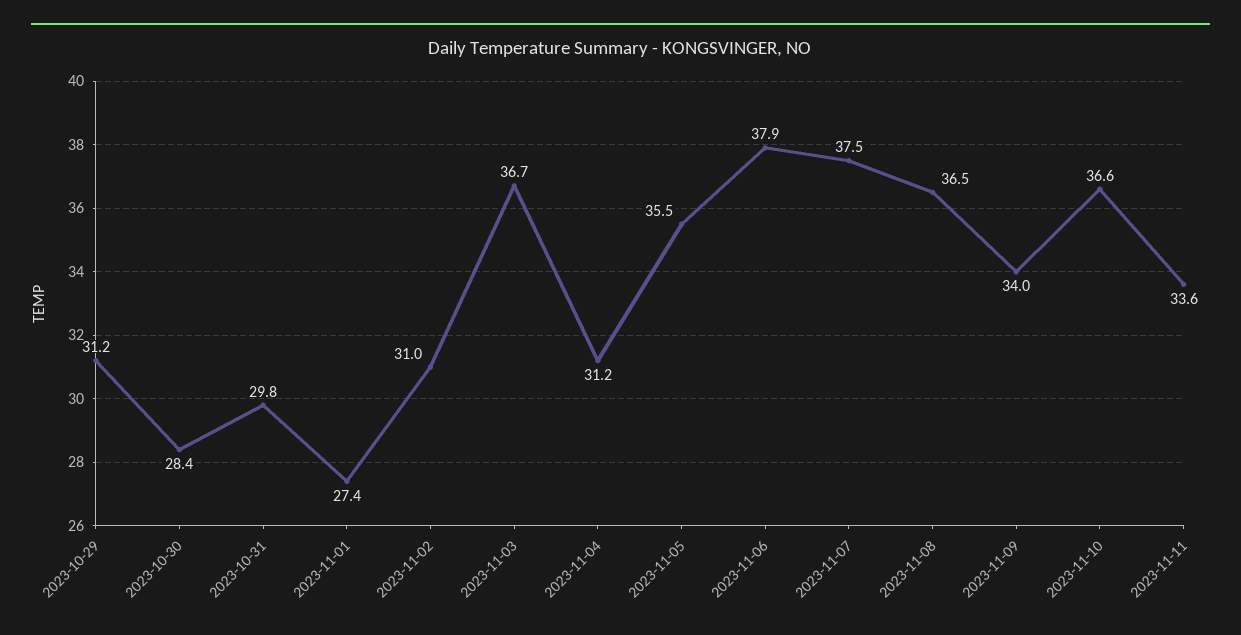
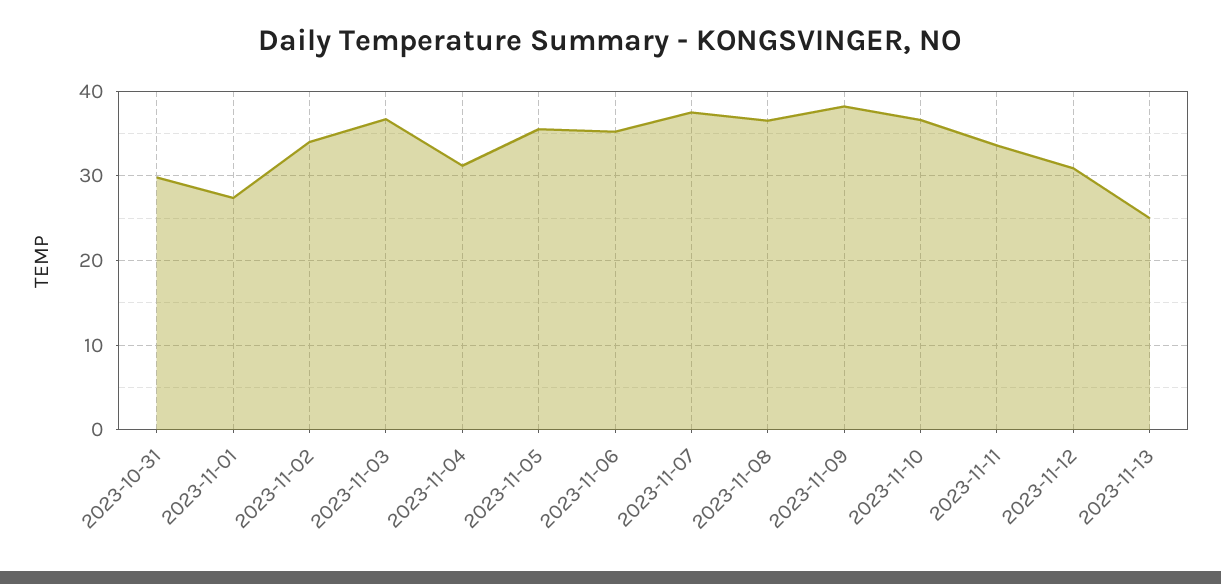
2023-10-29: 31.2 -> none
2023-10-30: 28.4 -> none
2023-11-02: 31 -> 34
2023-11-06: 37.9 -> 35
2023-11-09: 34 -> 38
2023-11-12: none -> 31
2023-11-13: none -> 25

